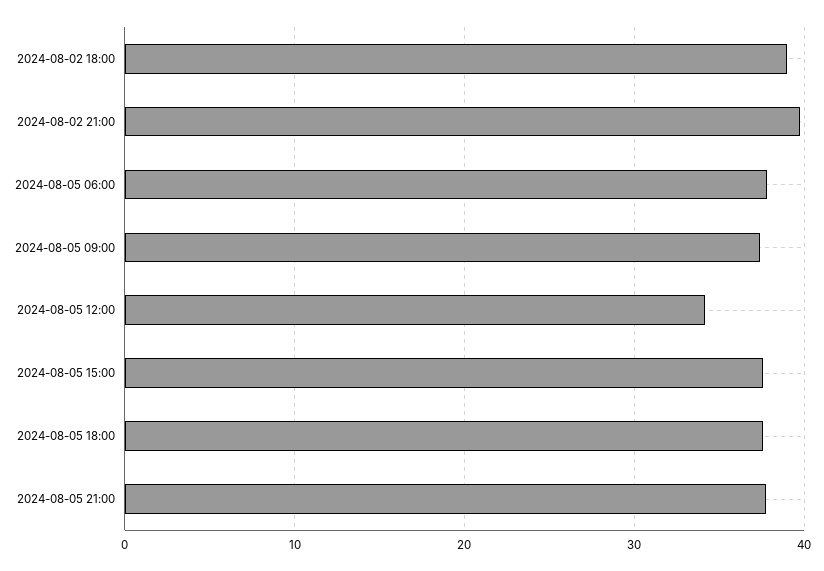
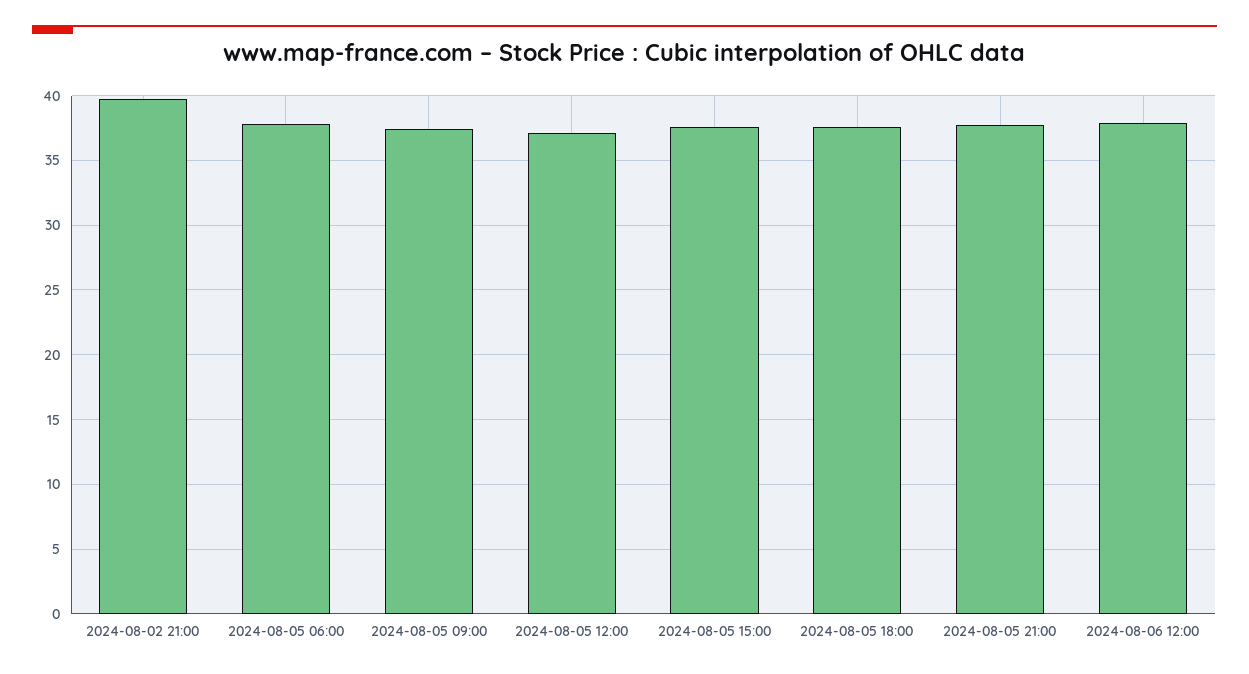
2024-08-02 18:00: 39 -> none
2024-08-05 12:00: 34 -> 37
2024-08-06 12:00: none -> 38

